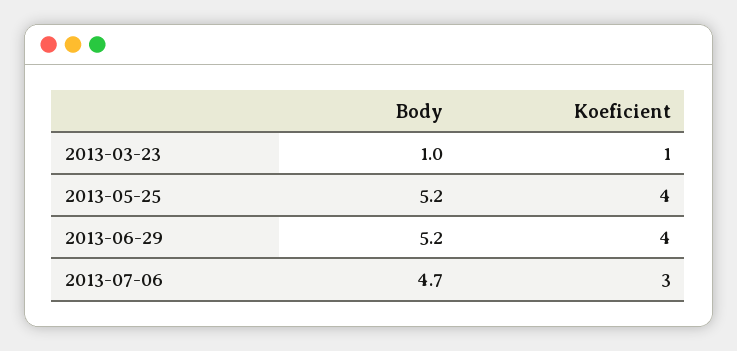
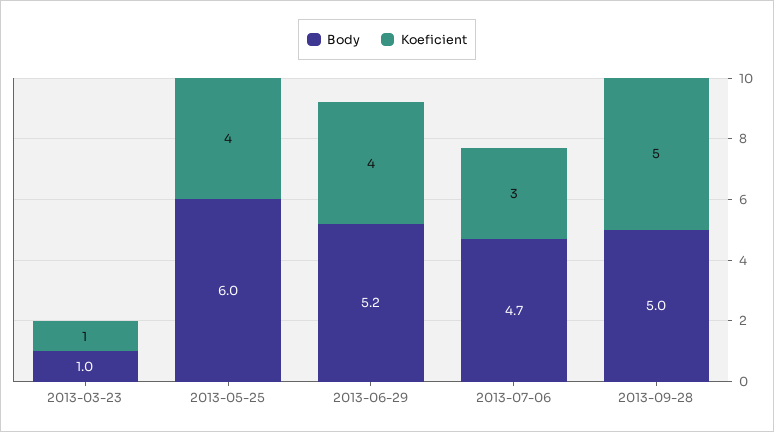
Body, 2013-05-25: 5.2 -> 6
Body, 2013-09-28: none -> 5
Koeficient, 2013-09-28: none -> 5

